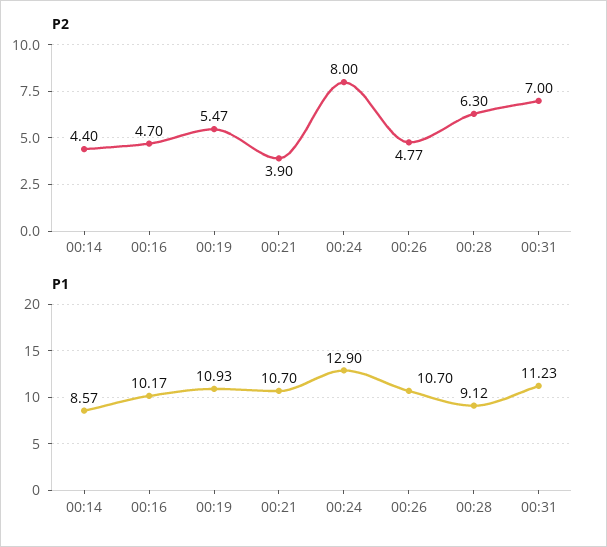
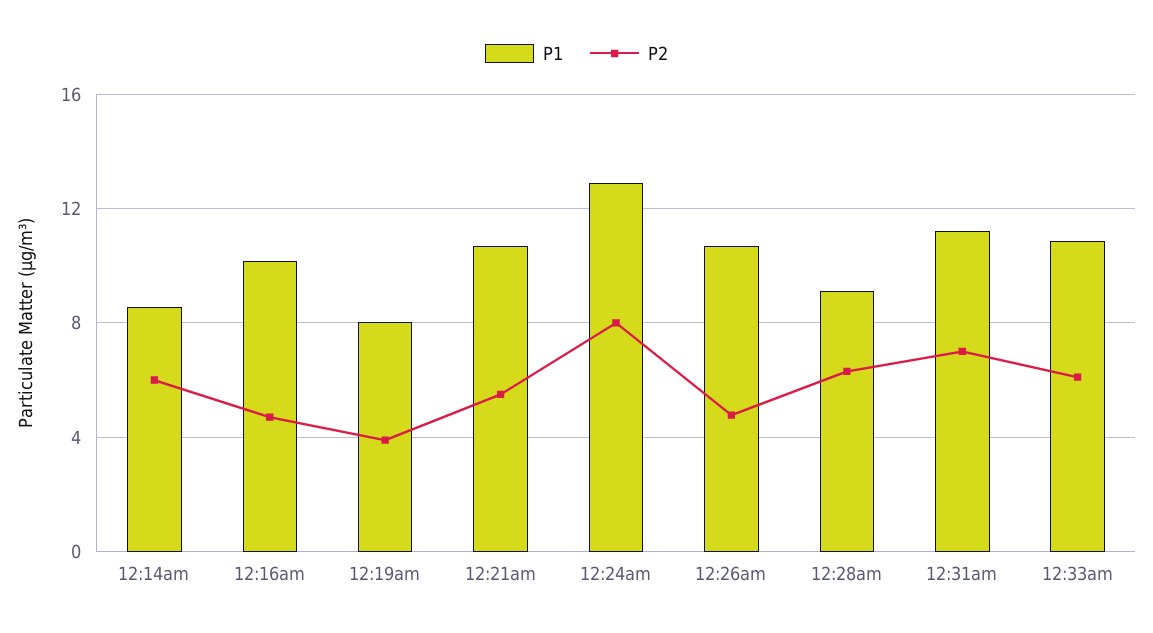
P2, 00:14: 4.4 -> 6
P2, 00:19: 5.47 -> 4
P2, 00:21: 3.9 -> 5.5
P1, 00:19: 10.93 -> 8
P1, 12:33am: none -> 11
P2, 12:33am: none -> 6

